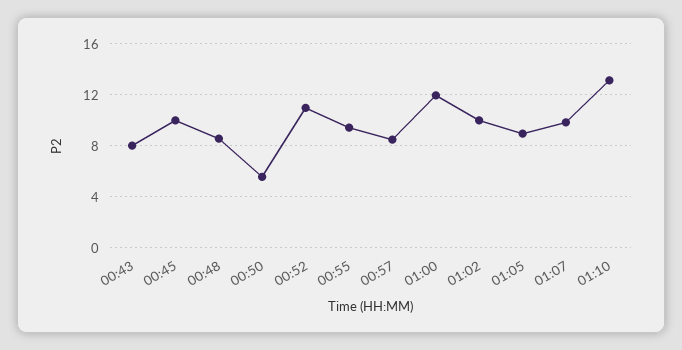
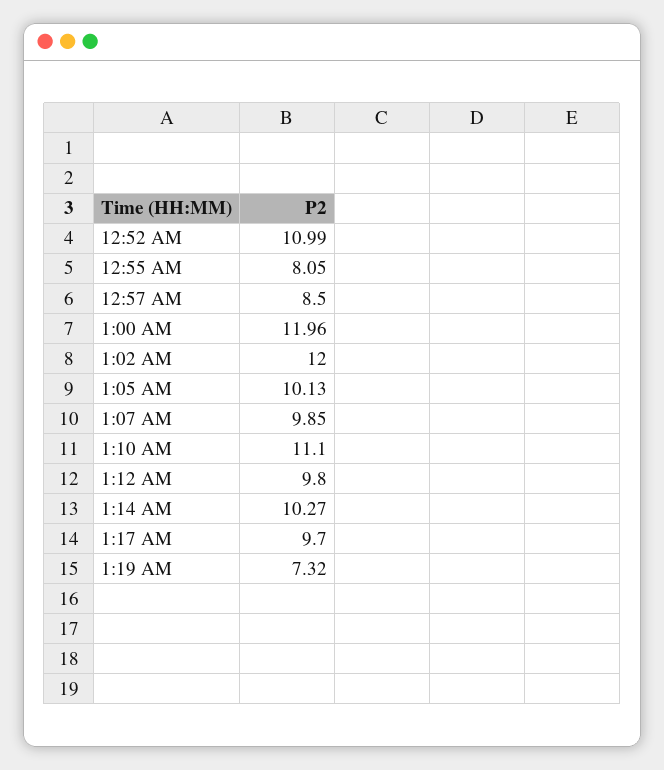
00:43: 8 -> none
00:45: 10 -> none
00:48: 8.5 -> none
00:50: 5.5 -> none
00:55: 9.5 -> 8.05
01:02: 10 -> 12
01:05: 9 -> 10.13
01:10: 13 -> 11.1
1:12 AM: none -> 9.8
1:14 AM: none -> 10.27
1:17 AM: none -> 9.7
1:19 AM: none -> 7.32

